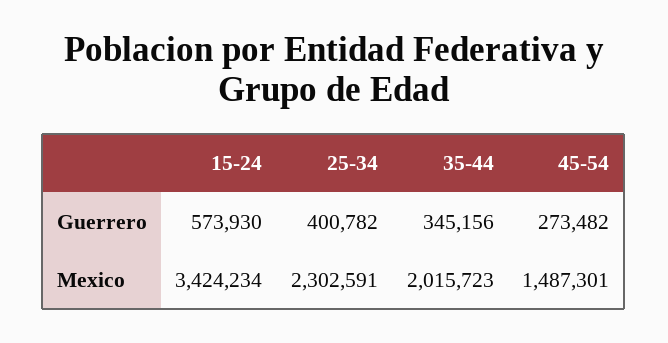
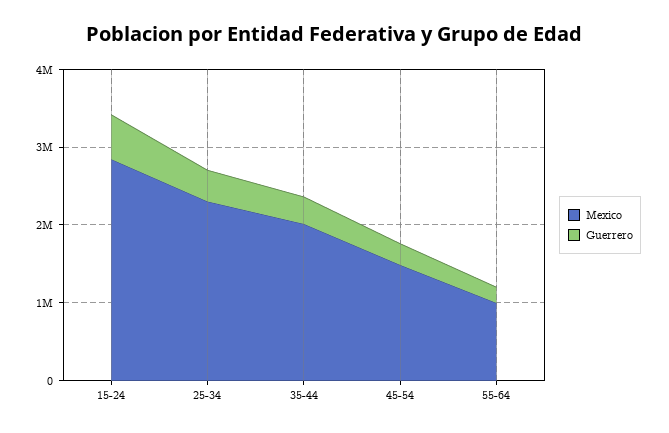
Mexico, 15-24: 3424234 -> 2800000
Mexico, 55-64: none -> 1000000
Guerrero, 55-64: none -> 200000

